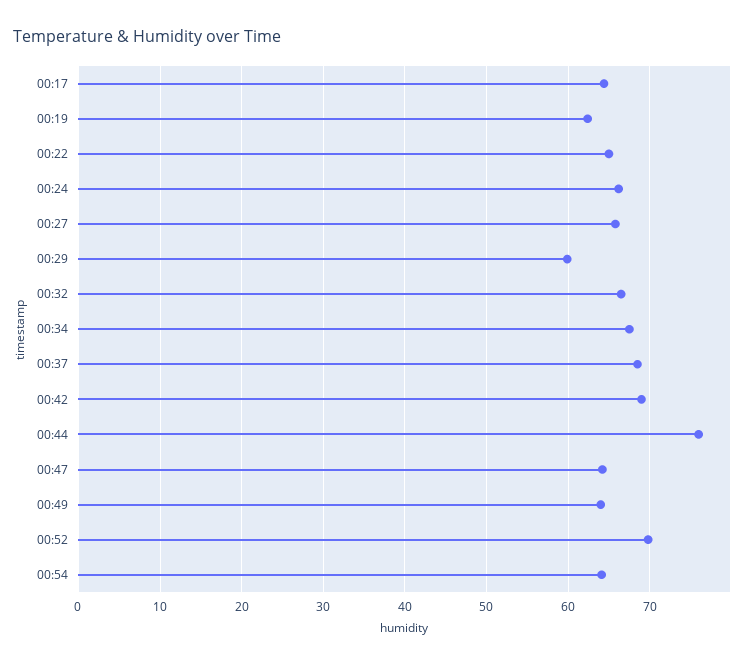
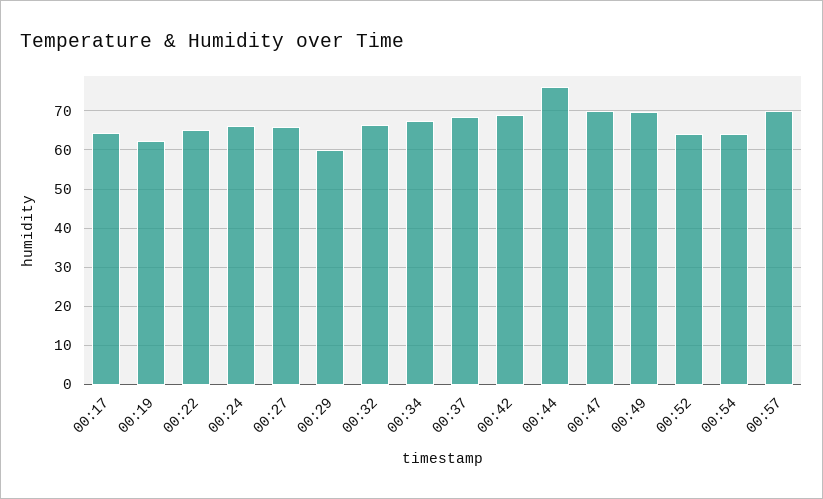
00:47: 64 -> 70
00:49: 64 -> 70
00:52: 70 -> 64
00:57: none -> 70

